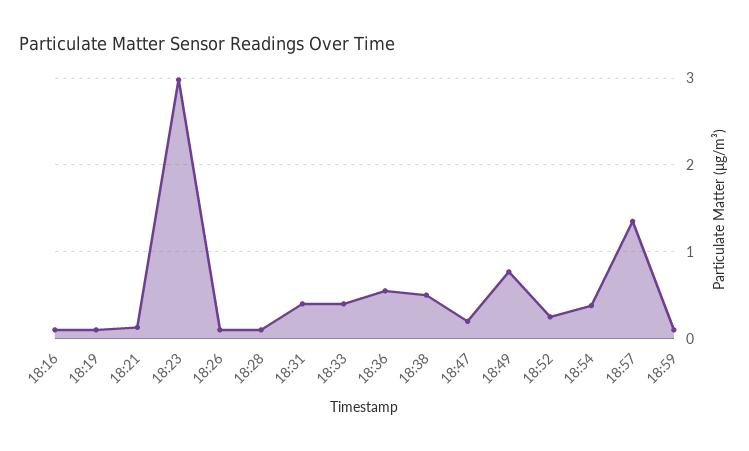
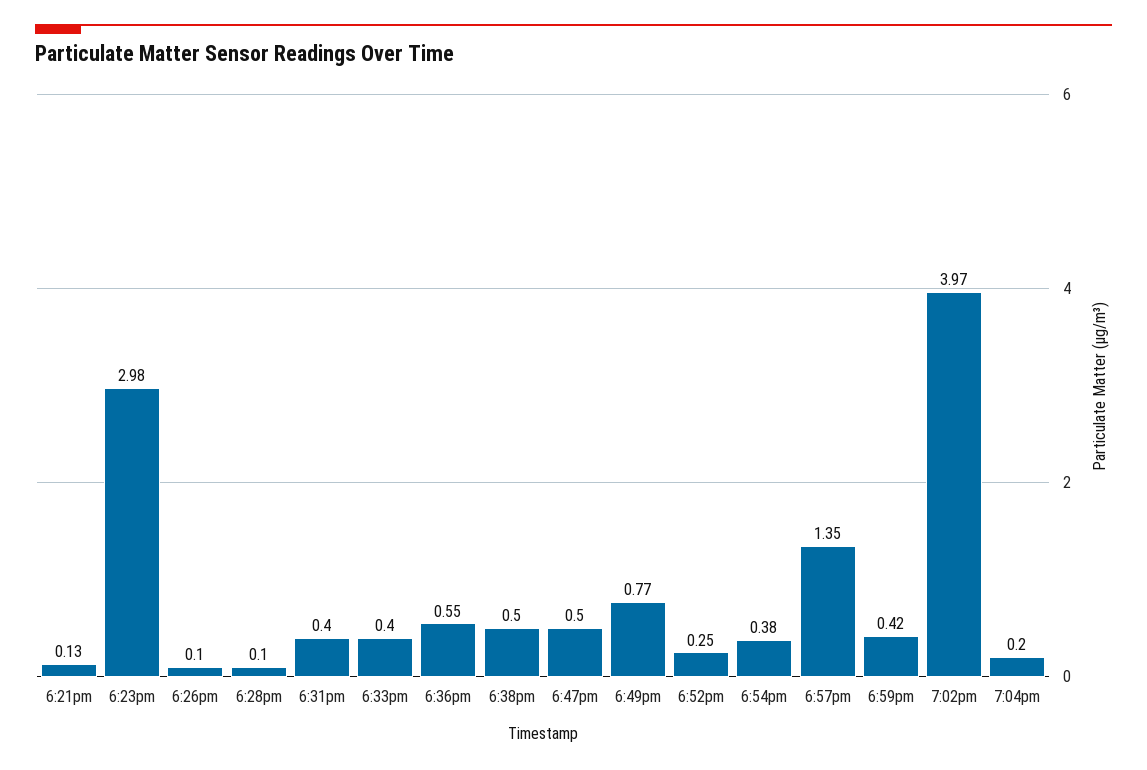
18:16: 0.1 -> none
18:19: 0.1 -> none
18:47: 0.2 -> 0.5
18:59: 0.1 -> 0.42
7:02pm: none -> 3.97
7:04pm: none -> 0.2

